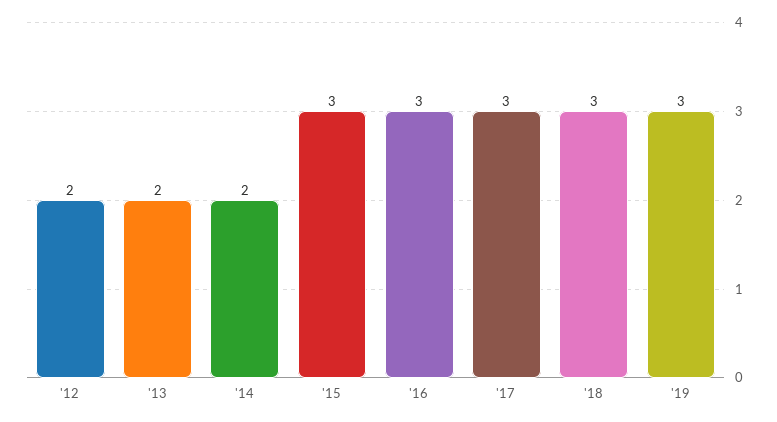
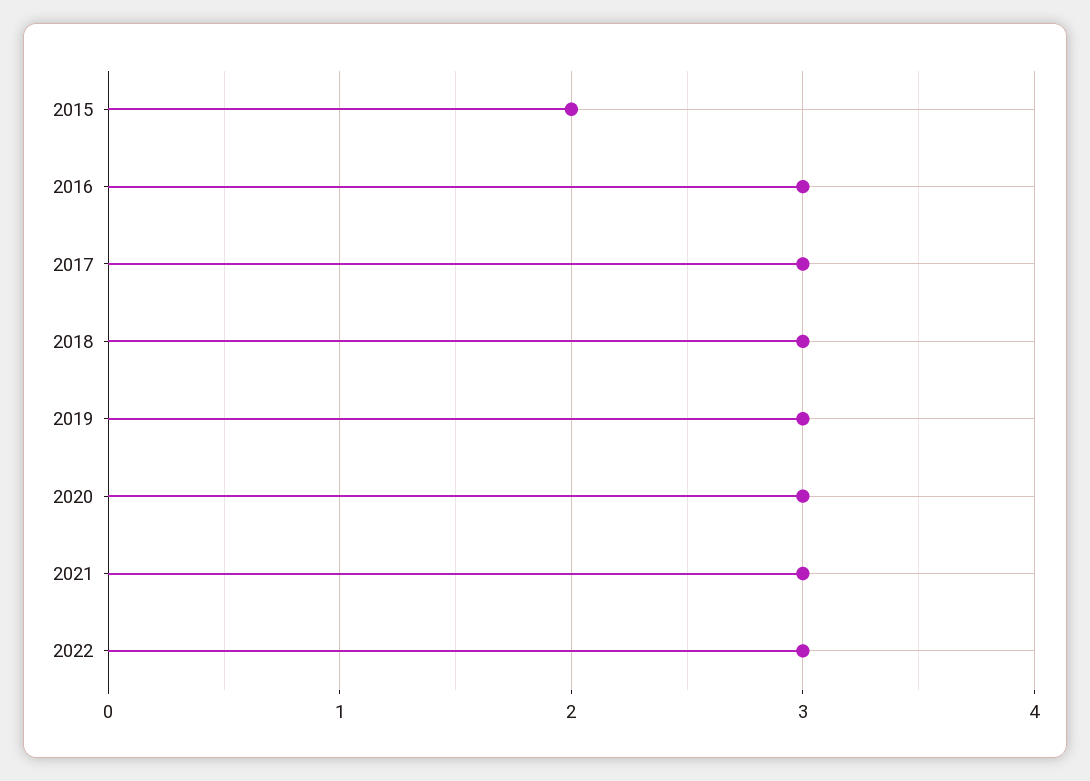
'12: 2 -> none
'13: 2 -> none
'14: 2 -> none
'15: 3 -> 2
2020: none -> 3
2021: none -> 3
2022: none -> 3

